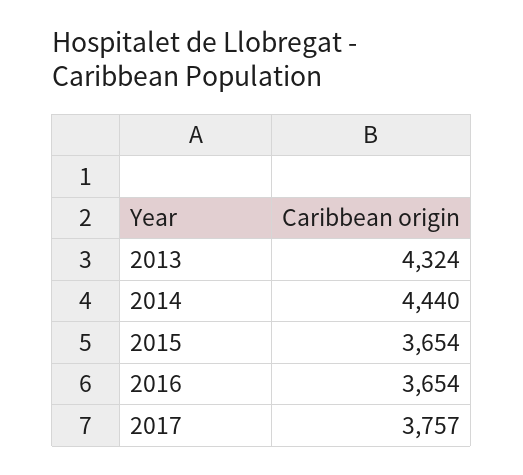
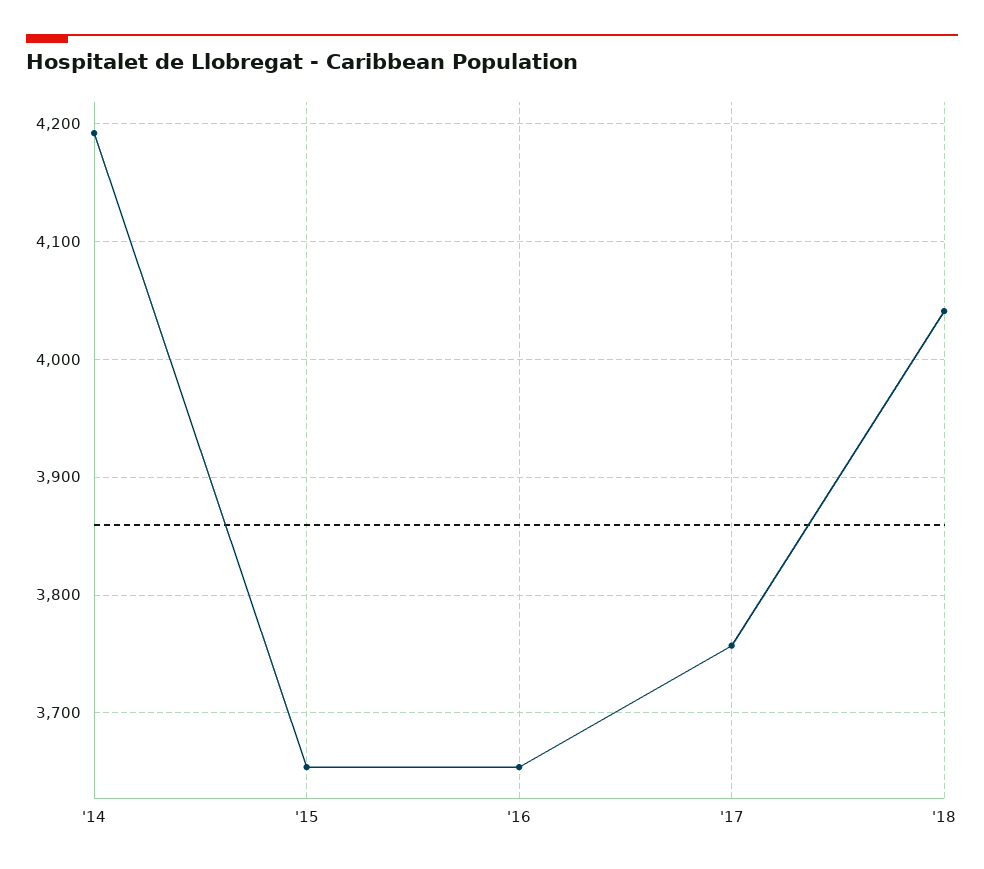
2013: 4324 -> none
2014: 4440 -> 4190
'18: none -> 4040

